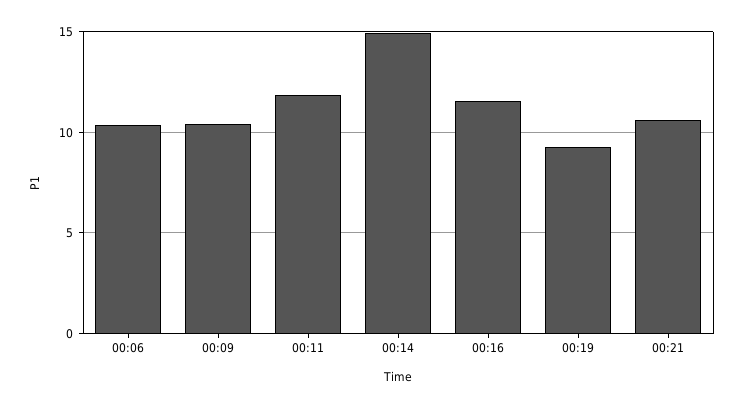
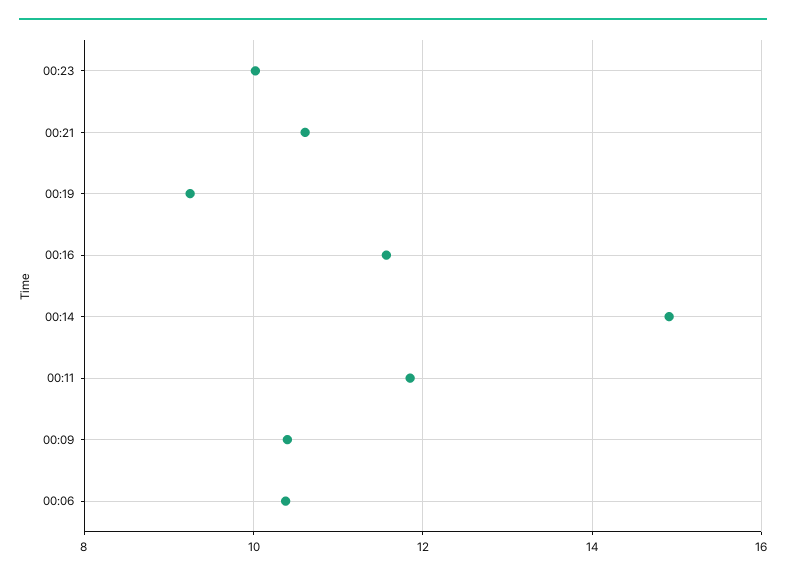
00:23: none -> 10

